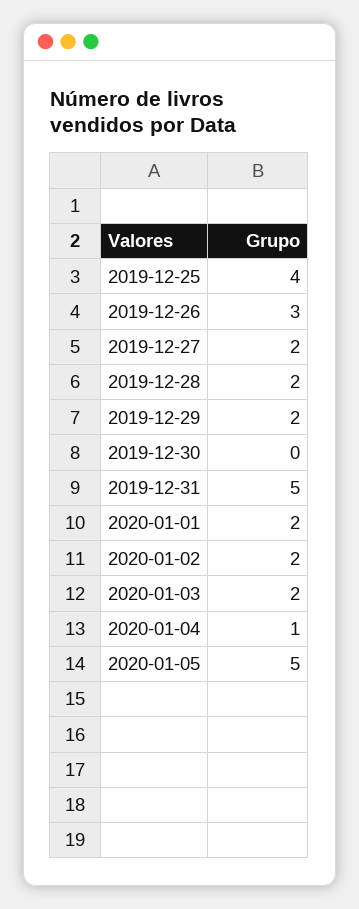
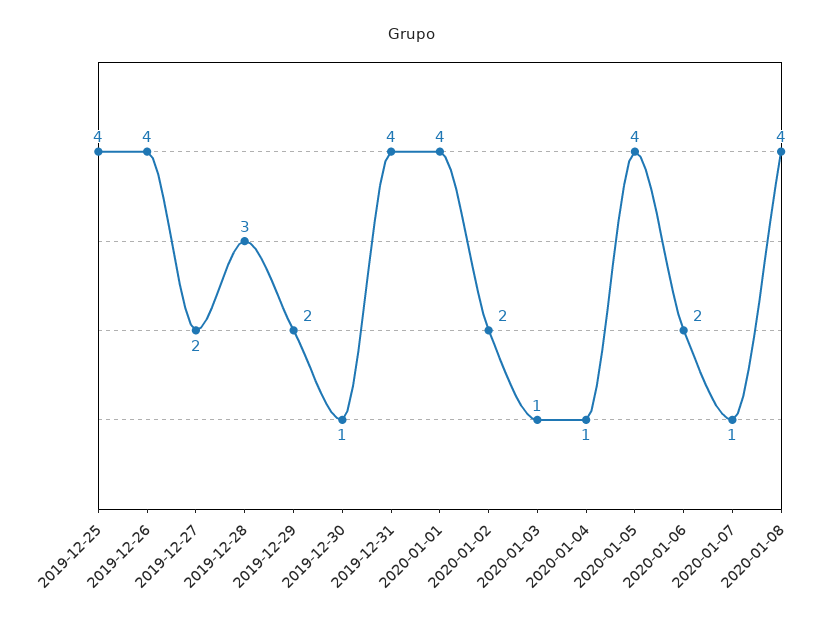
2019-12-26: 3 -> 4
2019-12-28: 2 -> 3
2019-12-30: 0 -> 1
2019-12-31: 5 -> 4
2020-01-01: 2 -> 4
2020-01-03: 2 -> 1
2020-01-05: 5 -> 4
2020-01-06: none -> 2
2020-01-07: none -> 1
2020-01-08: none -> 4

